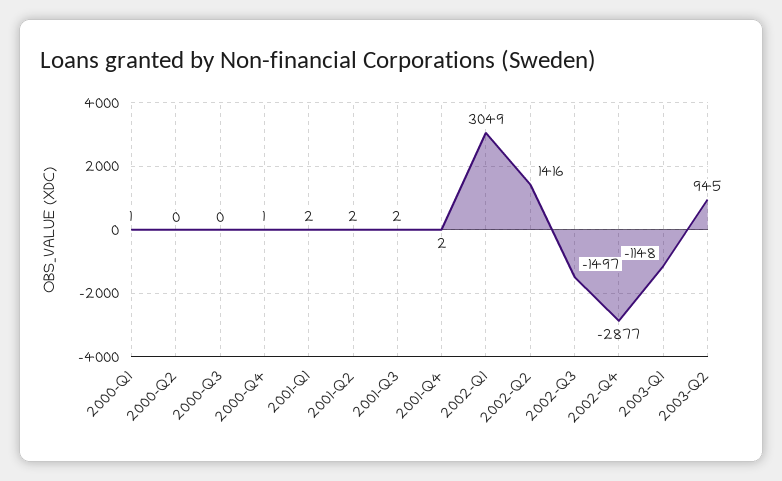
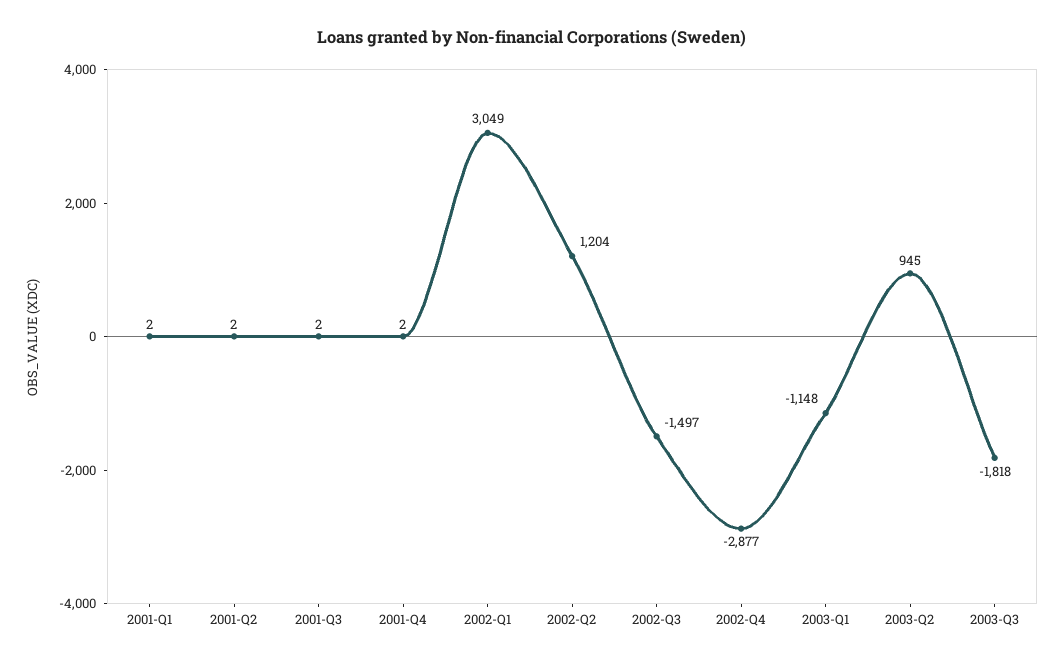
2000-Q1: 1 -> none
2000-Q2: 0 -> none
2000-Q3: 0 -> none
2000-Q4: 1 -> none
2002-Q2: 1416 -> 1204
2003-Q3: none -> -1818

